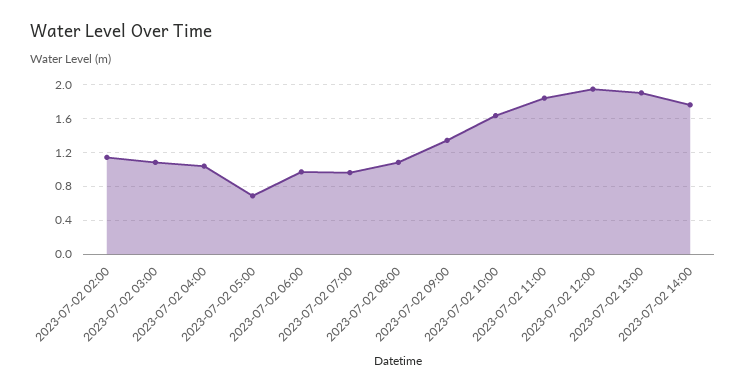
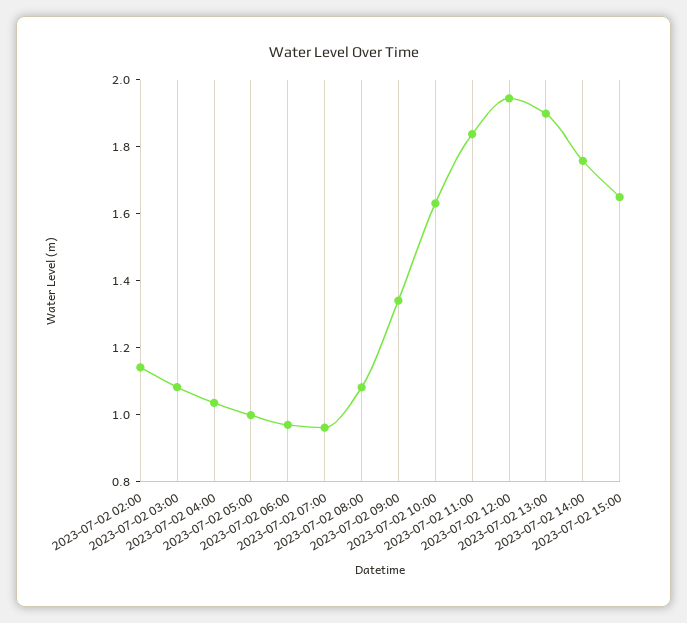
2023-07-02 05:00: 0.7 -> 1
2023-07-02 15:00: none -> 1.65

